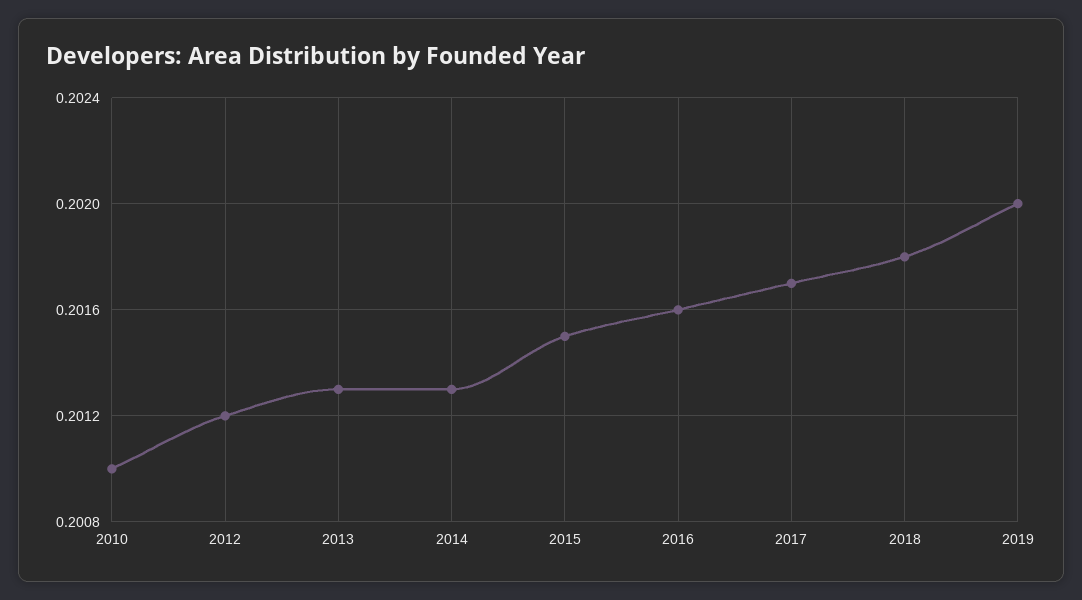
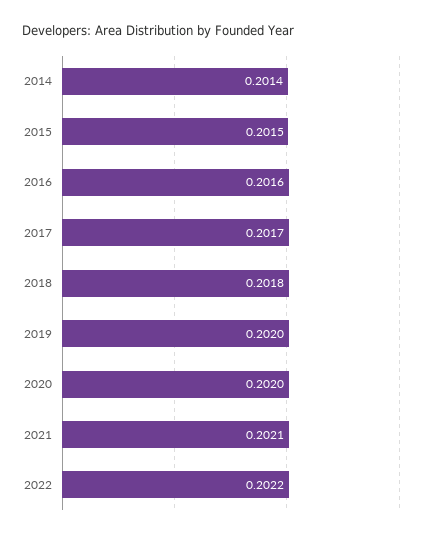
2010: 0.201 -> none
2012: 0.2012 -> none
2013: 0.2013 -> none
2014: 0.2013 -> 0.2014
2020: none -> 0.202
2021: none -> 0.2021
2022: none -> 0.2022

